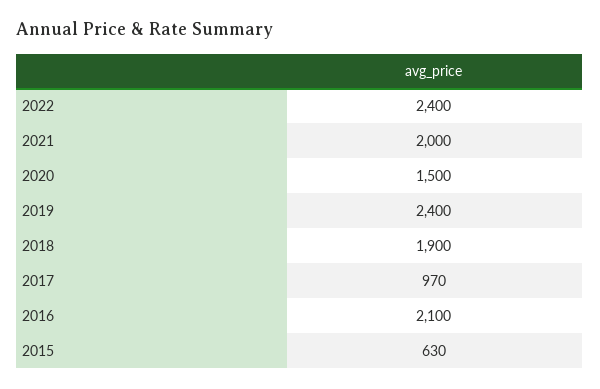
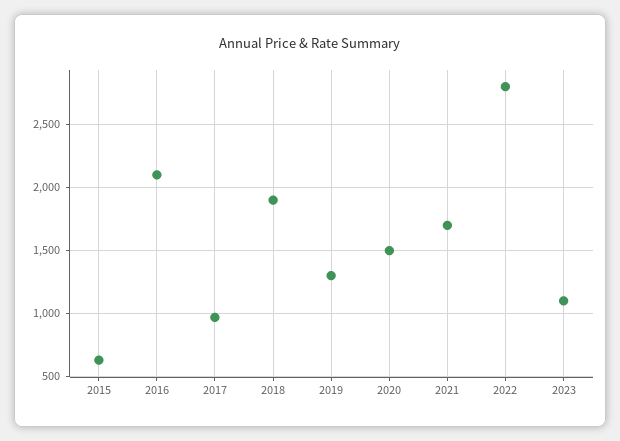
2022: 2400 -> 2800
2021: 2000 -> 1700
2019: 2400 -> 1300
2023: none -> 1100

